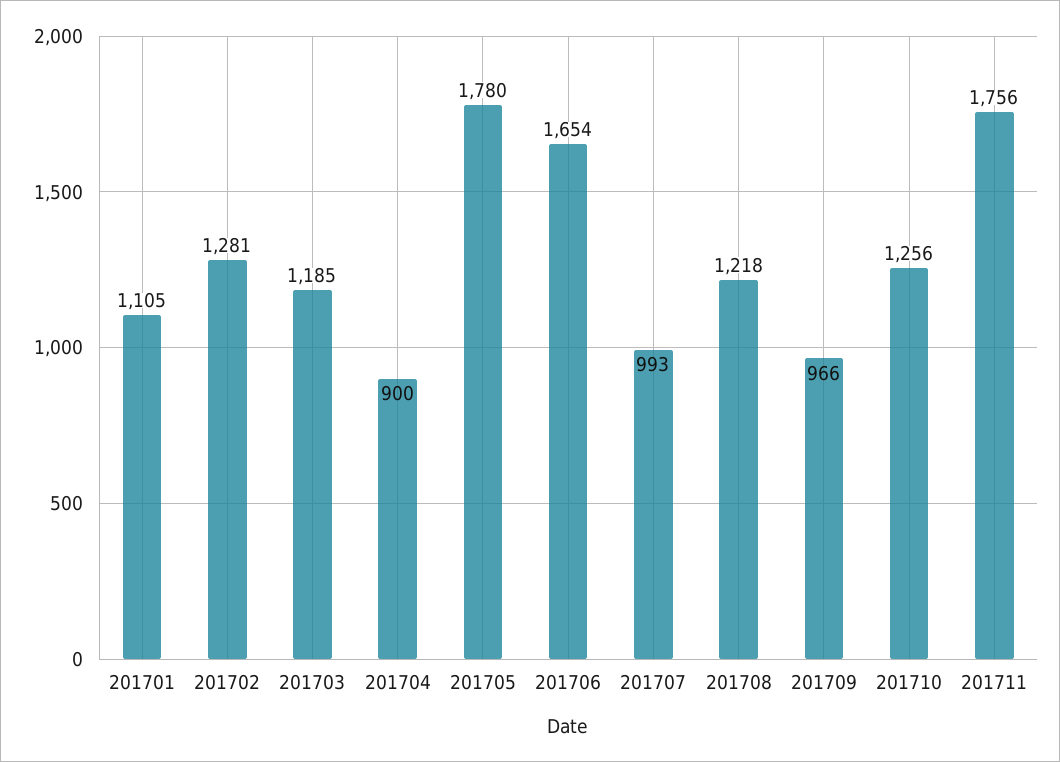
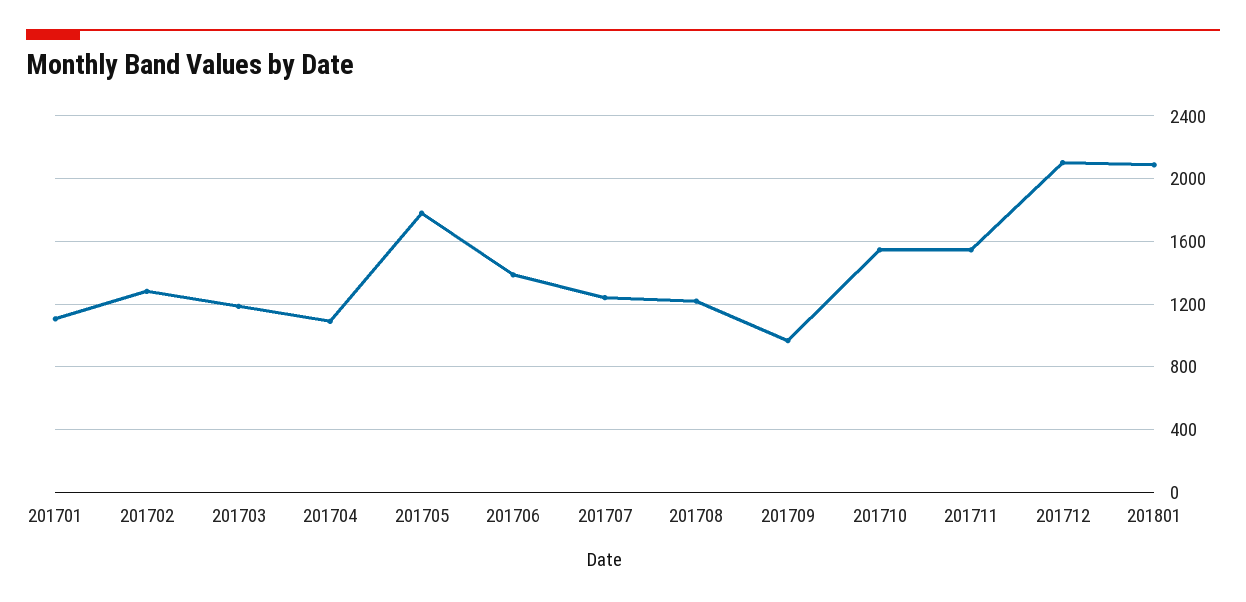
201704: 900 -> 1100
201706: 1654 -> 1400
201707: 993 -> 1250
201710: 1256 -> 1550
201711: 1756 -> 1550
201712: none -> 2100
201801: none -> 2100

